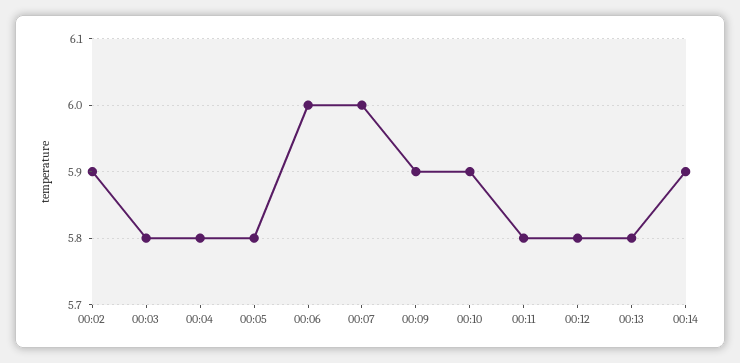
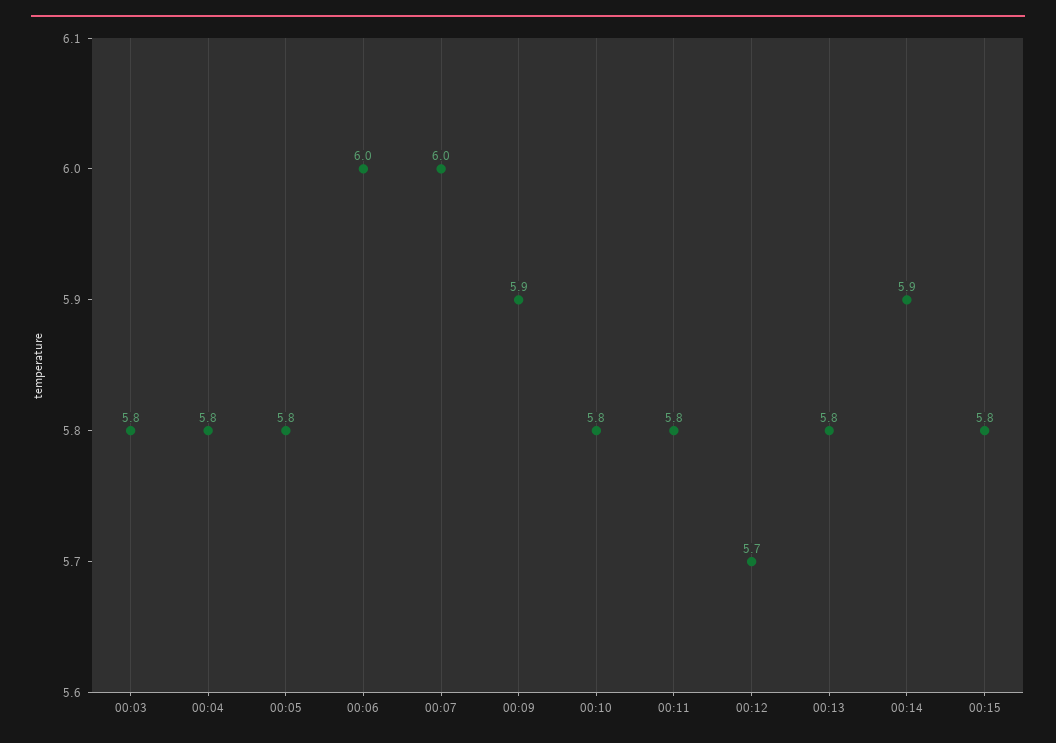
00:02: 5.9 -> none
00:10: 5.9 -> 5.8
00:12: 5.8 -> 5.7
00:15: none -> 5.8

